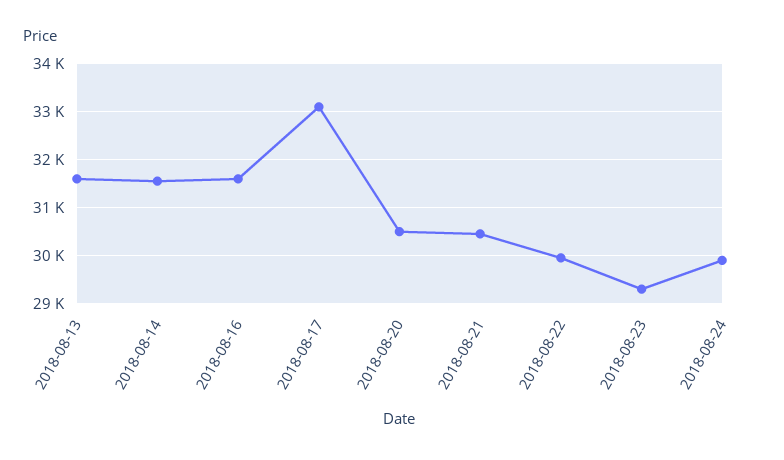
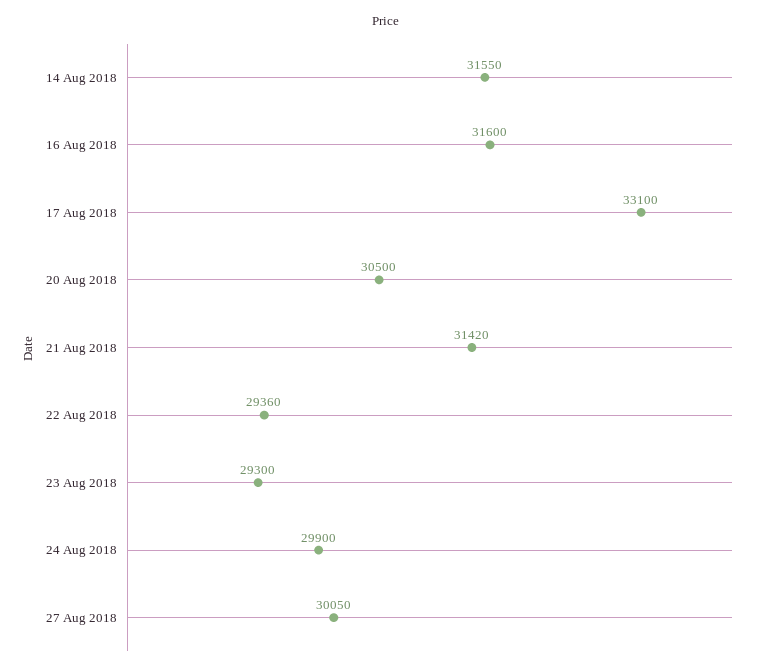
2018-08-13: 31600 -> none
2018-08-21: 30400 -> 31420
2018-08-22: 30000 -> 29360
27 Aug 2018: none -> 30050

